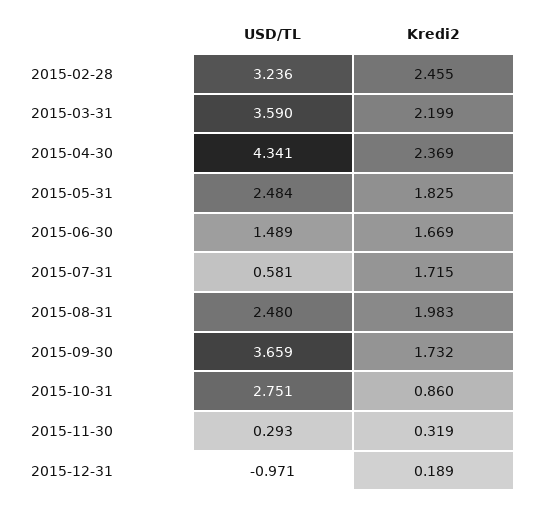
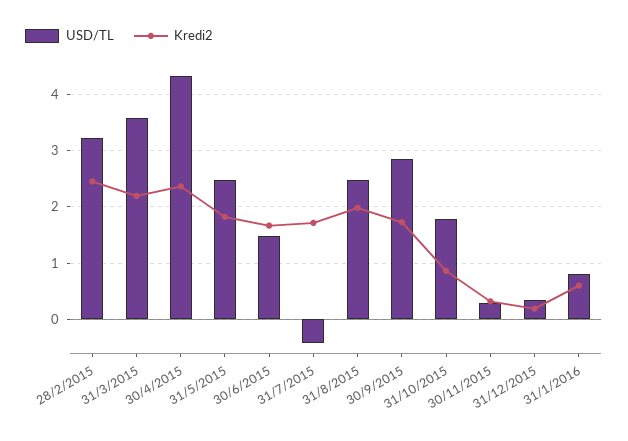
USD/TL, 2015-07-31: 0.581 -> -0.4
USD/TL, 2015-09-30: 3.659 -> 2.8
USD/TL, 2015-10-31: 2.751 -> 1.8
USD/TL, 2015-12-31: -0.971 -> 0.4
USD/TL, 31/1/2016: none -> 0.8
Kredi2, 31/1/2016: none -> 0.6

